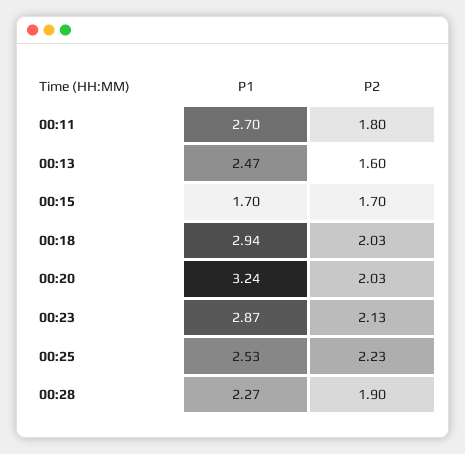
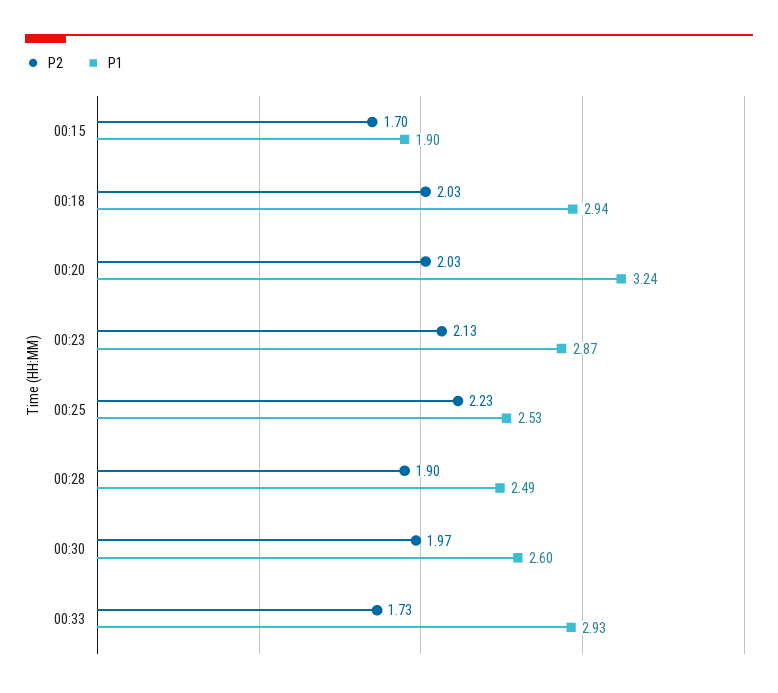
P1, 00:11: 2.7 -> none
P2, 00:11: 1.8 -> none
P1, 00:13: 2.47 -> none
P2, 00:13: 1.6 -> none
P1, 00:15: 1.7 -> 1.9
P1, 00:28: 2.27 -> 2.49
P2, 00:30: none -> 1.97
P1, 00:30: none -> 2.6
P2, 00:33: none -> 1.73
P1, 00:33: none -> 2.93

